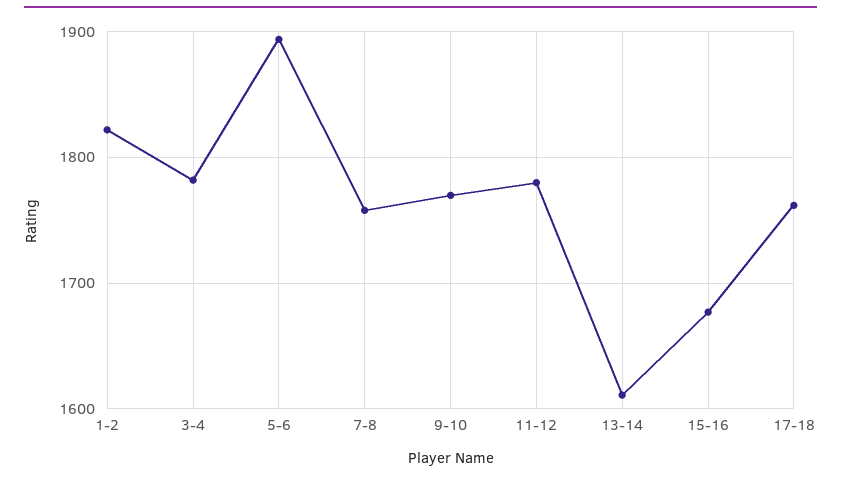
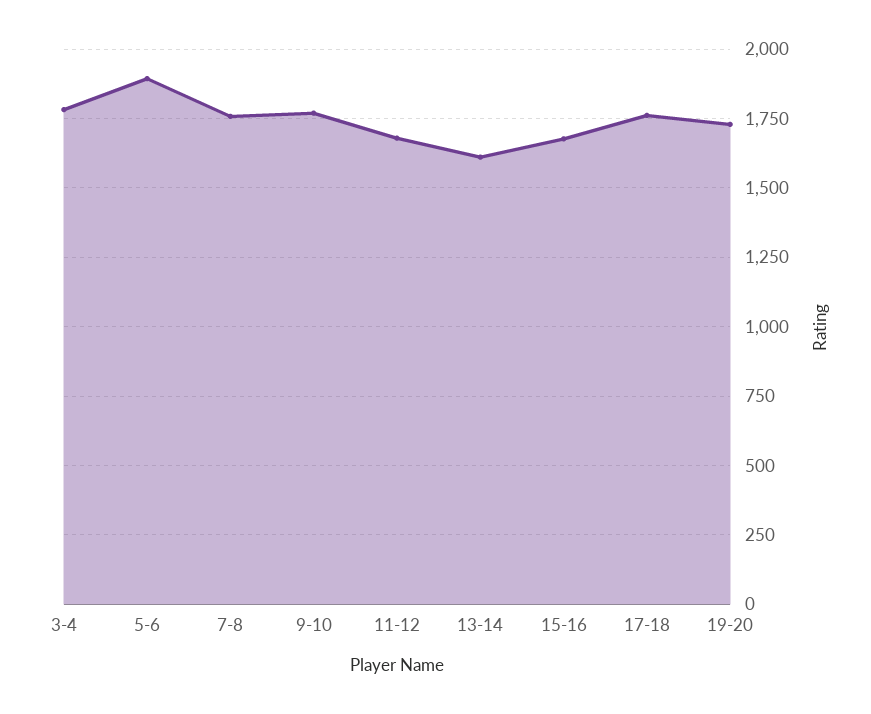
1-2: 1820 -> none
11-12: 1780 -> 1675
19-20: none -> 1725

